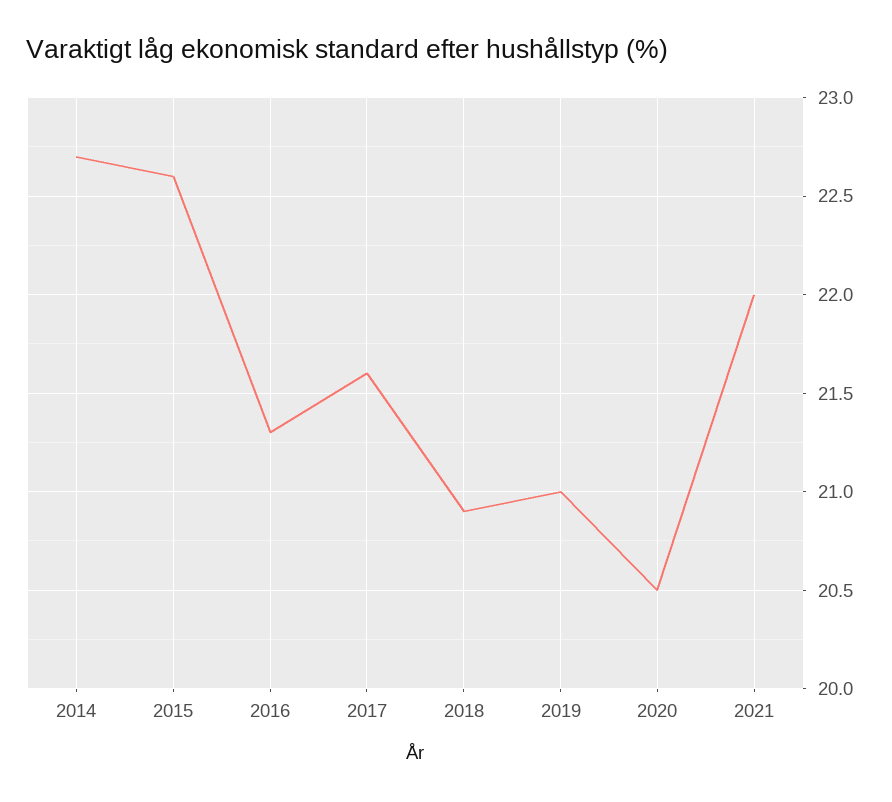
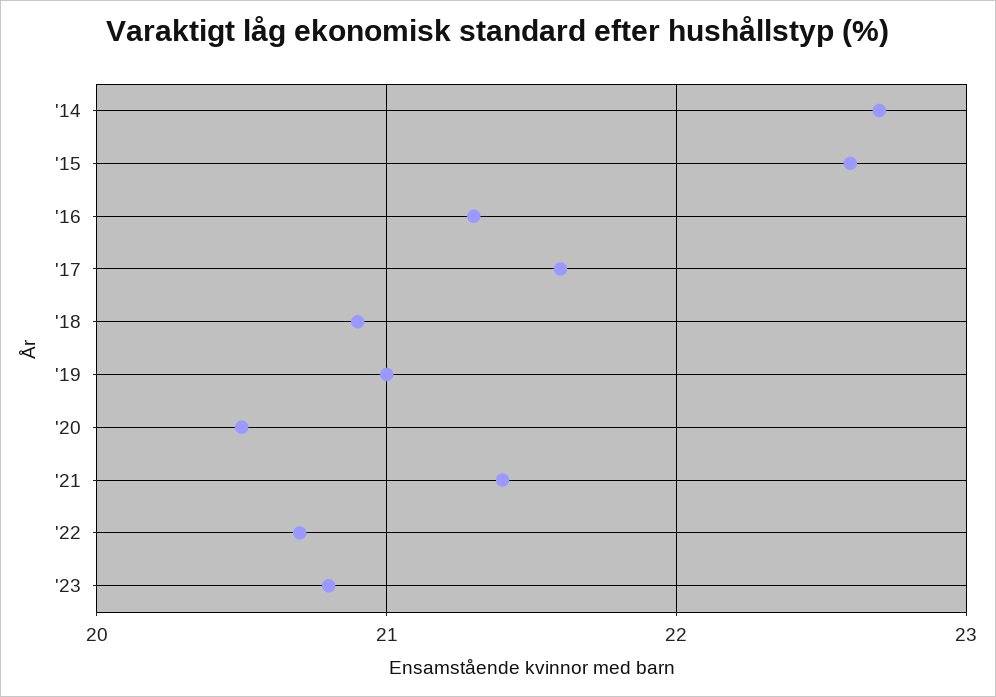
2021: 22 -> 21.4
'22: none -> 20.7
'23: none -> 20.8

